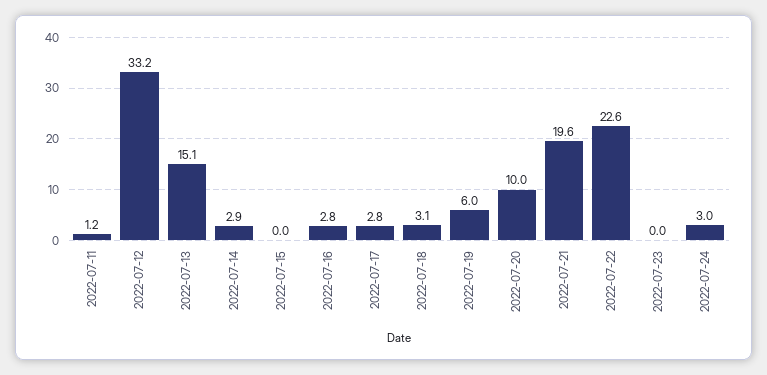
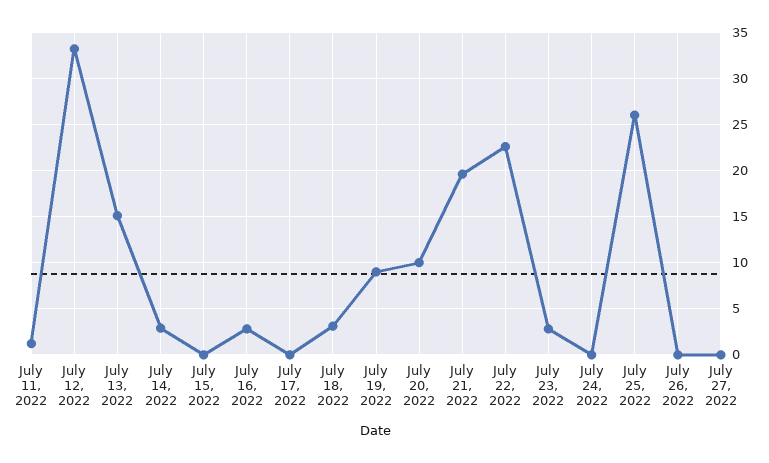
2022-07-17: 2.8 -> 0
2022-07-19: 6 -> 9
2022-07-23: 0 -> 3
2022-07-24: 3 -> 0
July 25, 2022: none -> 26
July 26, 2022: none -> 0
July 27, 2022: none -> 0

